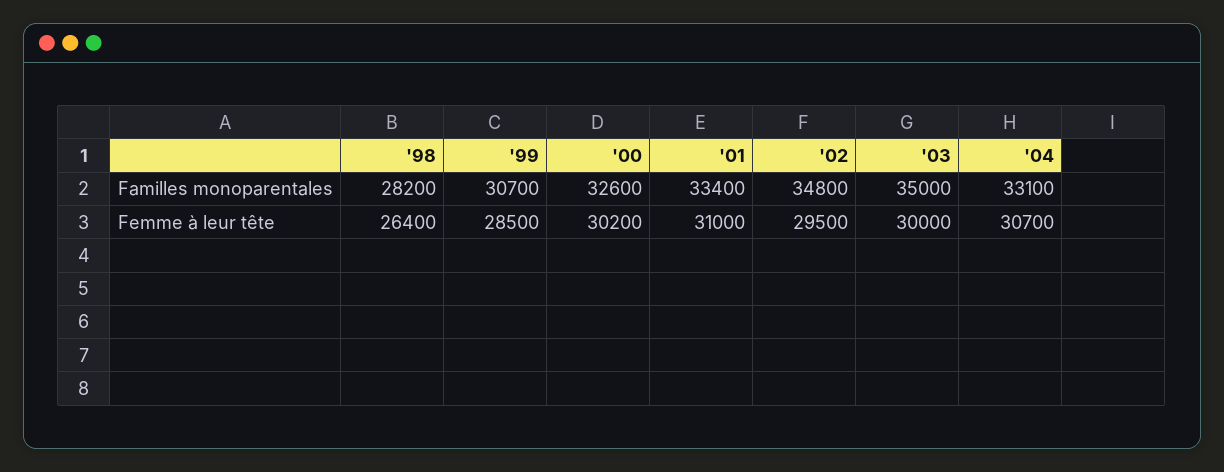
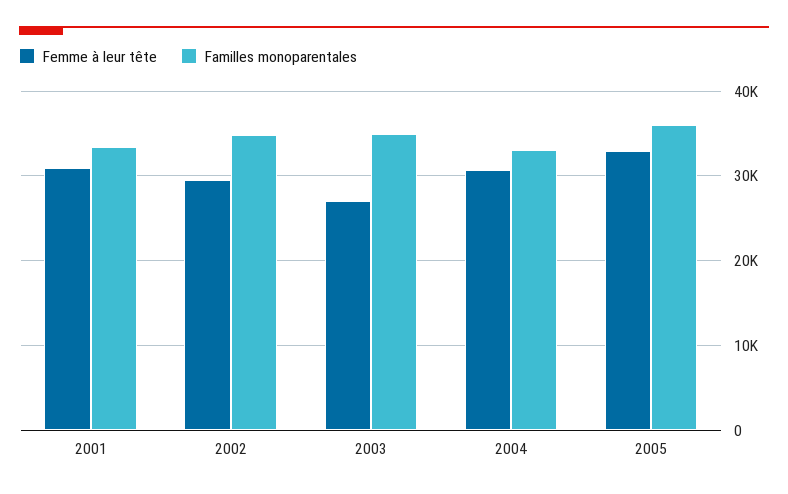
Familles monoparentales, '98: 28200 -> none
Familles monoparentales, '99: 30700 -> none
Familles monoparentales, '00: 32600 -> none
Femme à leur tête, '98: 26400 -> none
Femme à leur tête, '99: 28500 -> none
Femme à leur tête, '00: 30200 -> none
Femme à leur tête, '03: 30000 -> 27000
Femme à leur tête, 2005: none -> 33000
Familles monoparentales, 2005: none -> 36000

